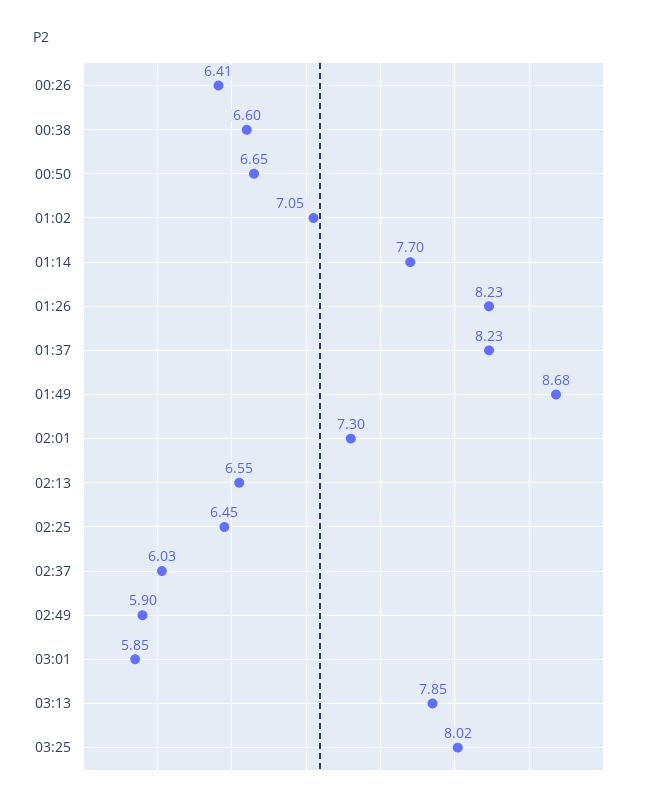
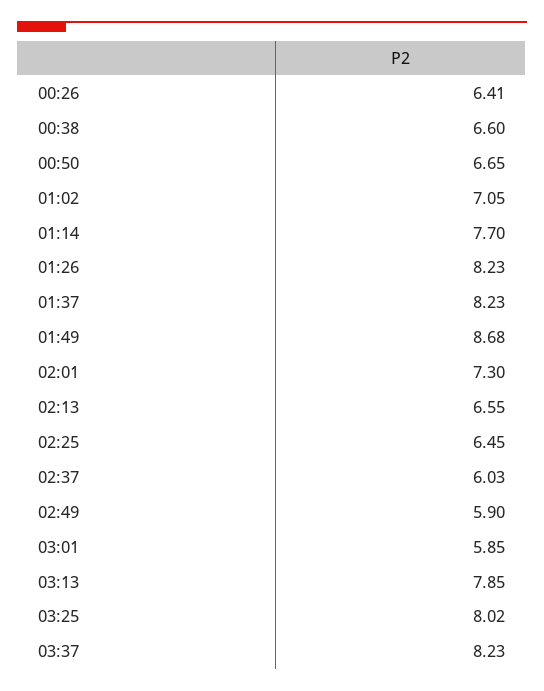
03:37: none -> 8.23

